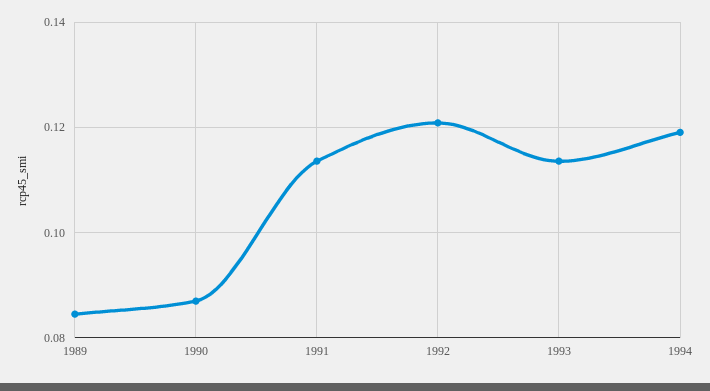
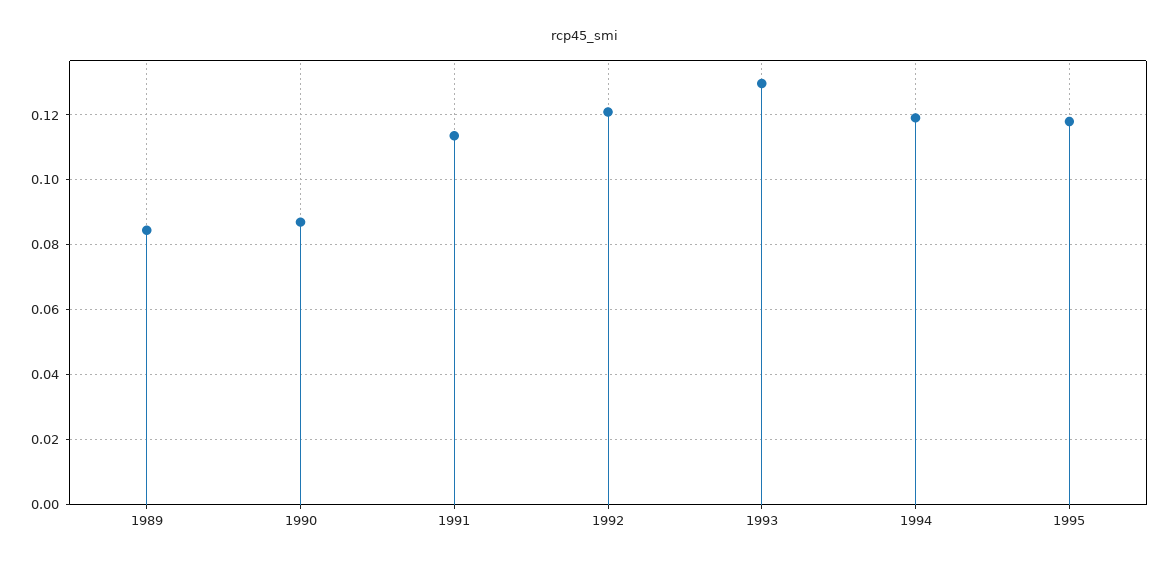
1993: 0.114 -> 0.13
1995: none -> 0.118

